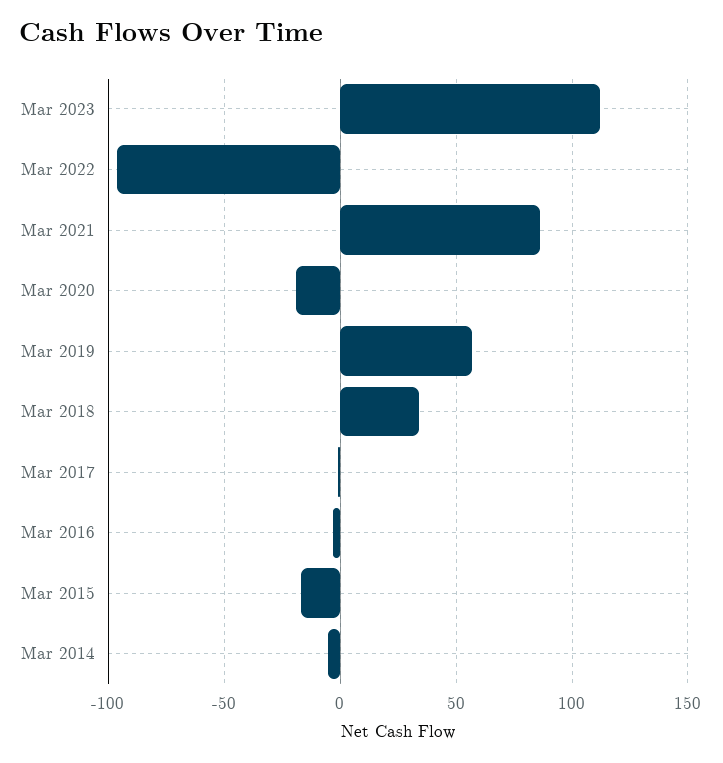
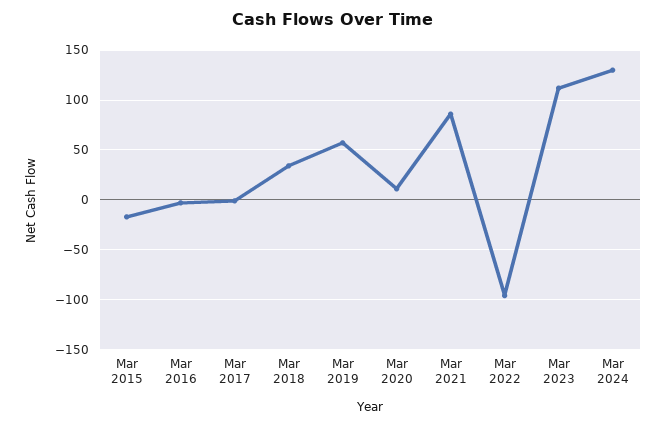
Mar 2020: -20 -> 10
Mar 2014: -5 -> none
Mar 2024: none -> 130

